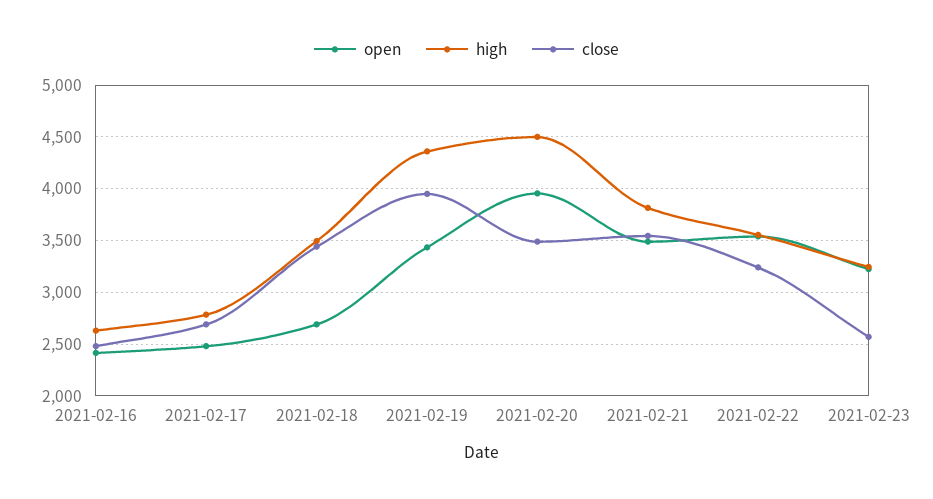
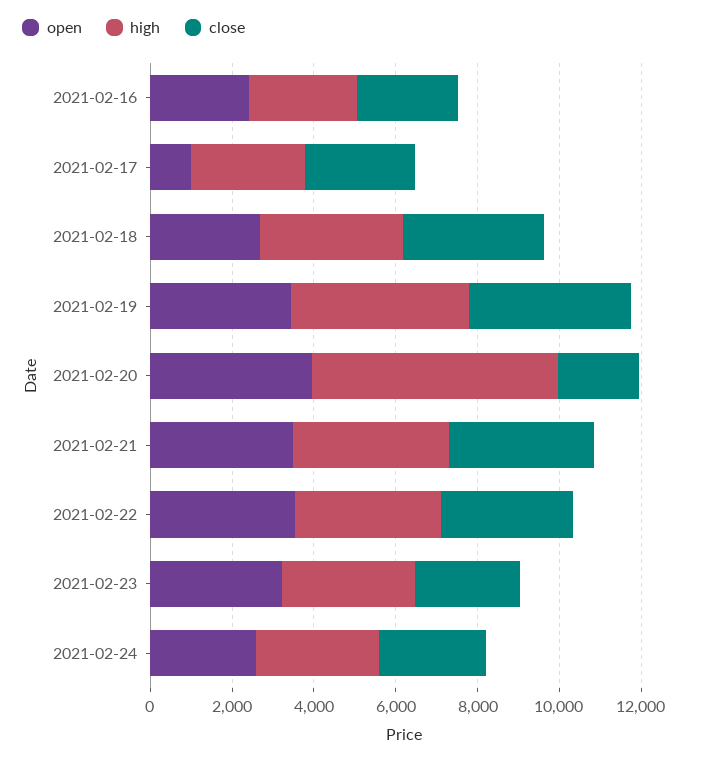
open, 2021-02-17: 2500 -> 1000
high, 2021-02-20: 4500 -> 6000
close, 2021-02-20: 3500 -> 2000
open, 2021-02-24: none -> 2500
high, 2021-02-24: none -> 3000
close, 2021-02-24: none -> 2500

